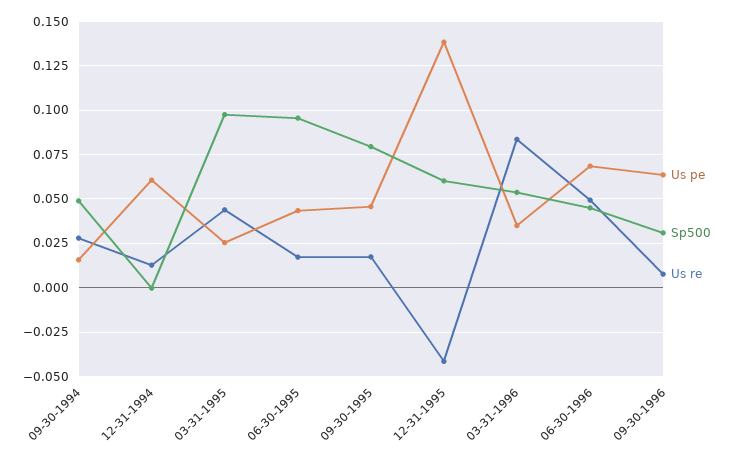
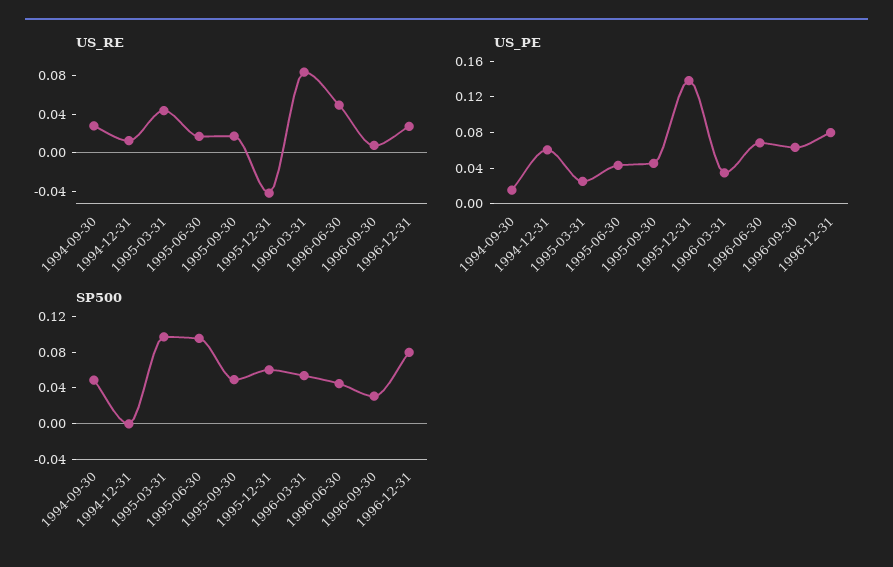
Sp500, 09-30-1995: 0.08 -> 0.05
Us re, 1996-12-31: none -> 0.03
Us pe, 1996-12-31: none -> 0.08
Sp500, 1996-12-31: none -> 0.08

